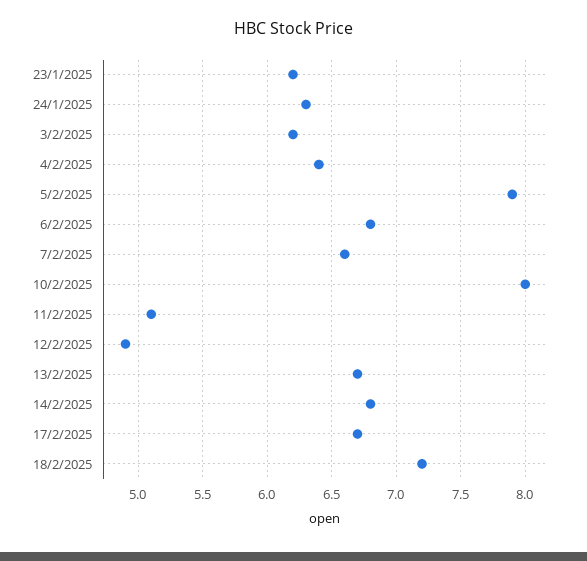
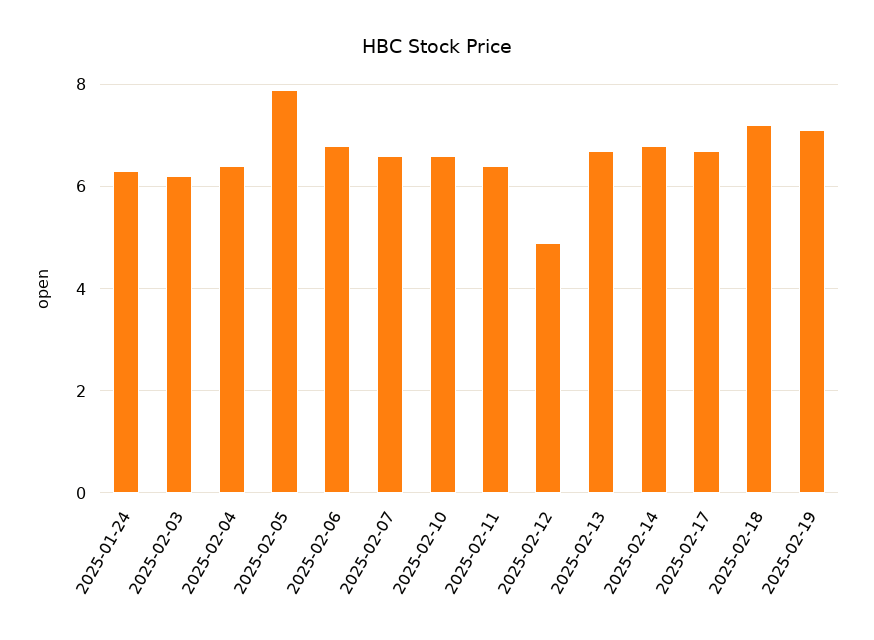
23/1/2025: 6.2 -> none
10/2/2025: 8 -> 6.5
11/2/2025: 5.1 -> 6.5
2025-02-19: none -> 7

